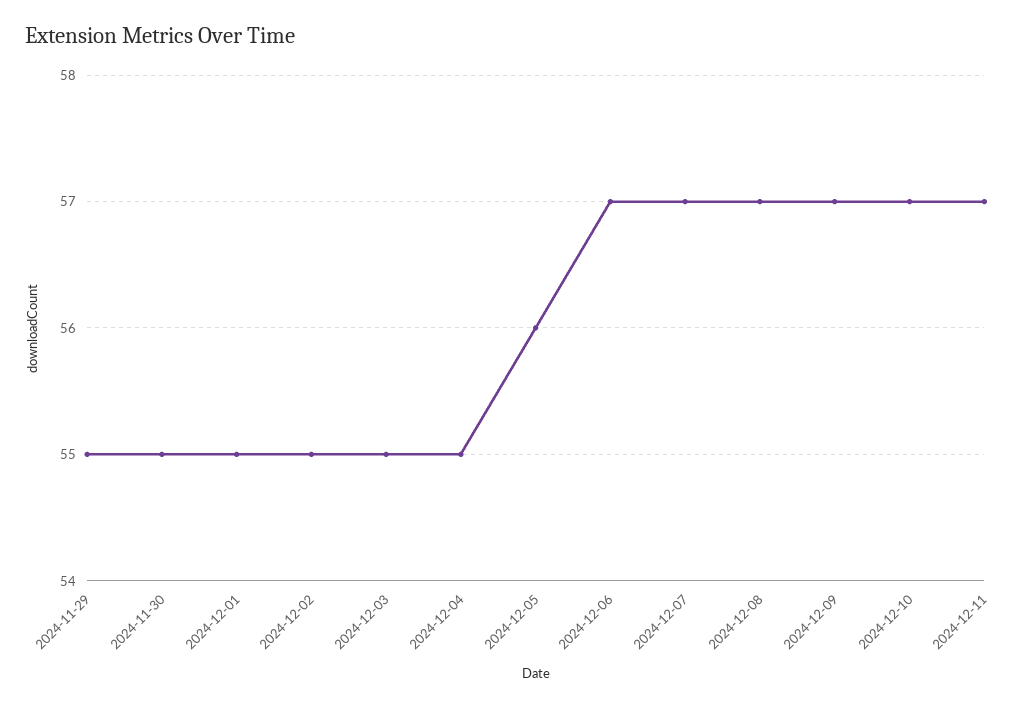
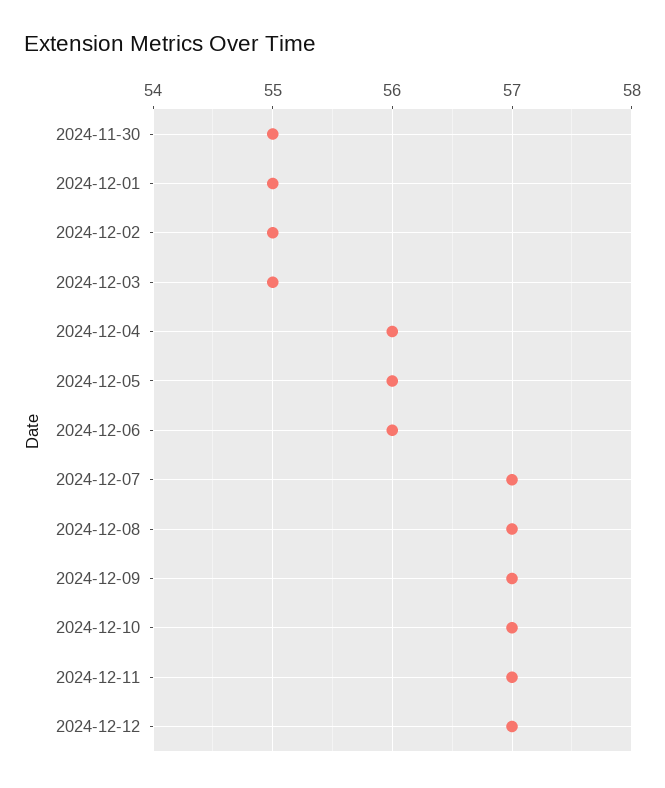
2024-11-29: 55 -> none
2024-12-04: 55 -> 56
2024-12-06: 57 -> 56
2024-12-12: none -> 57

